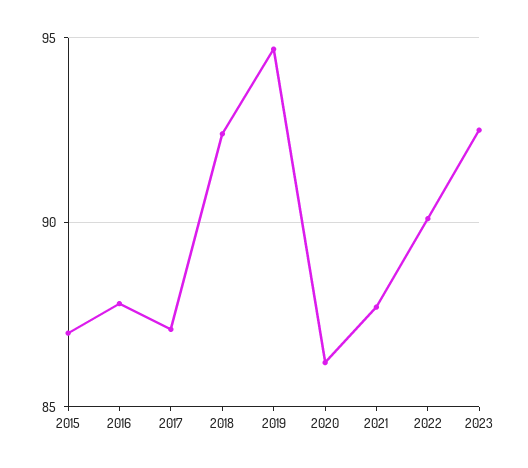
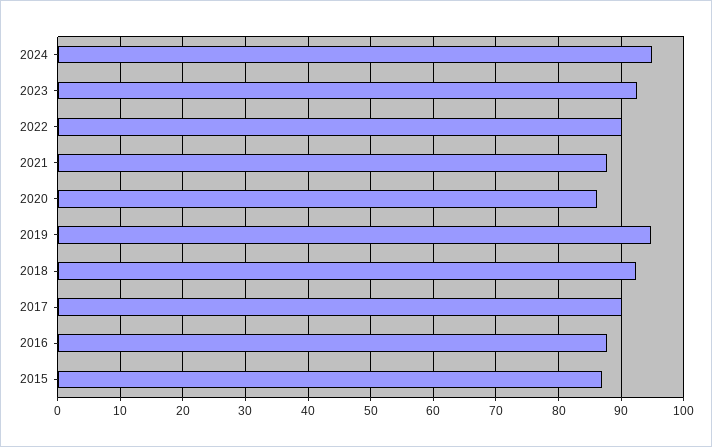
2017: 87 -> 90
2024: none -> 95

